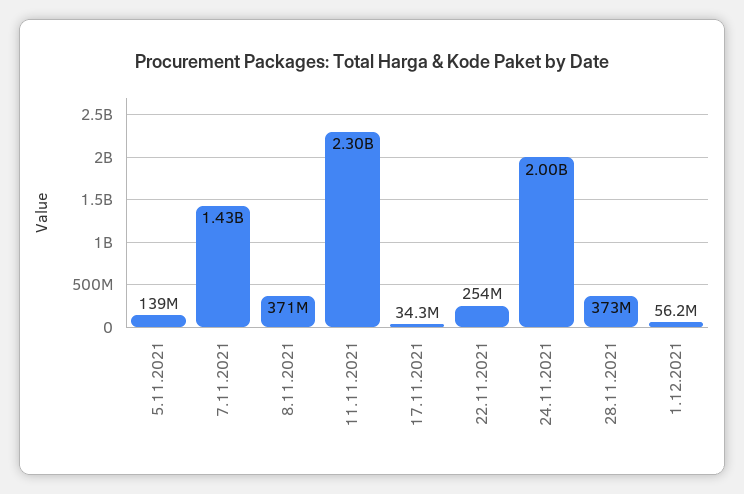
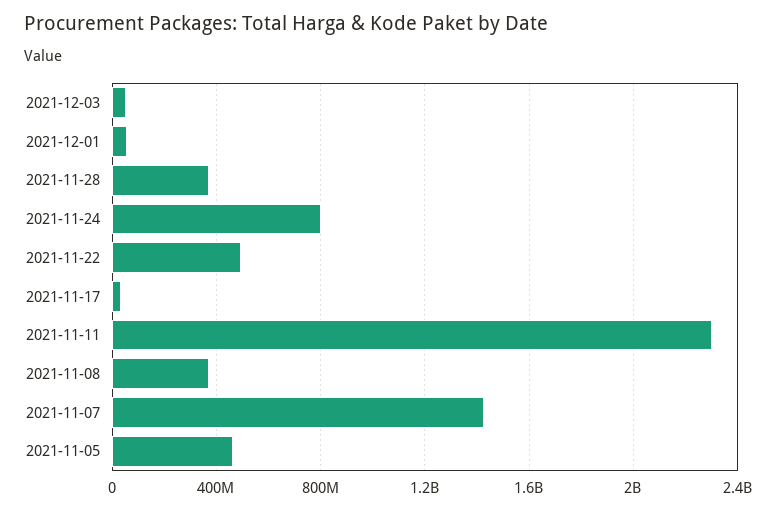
5.11.2021: 139000000 -> 450000000
22.11.2021: 254000000 -> 500000000
24.11.2021: 2000000000 -> 800000000
2021-12-03: none -> 50000000

